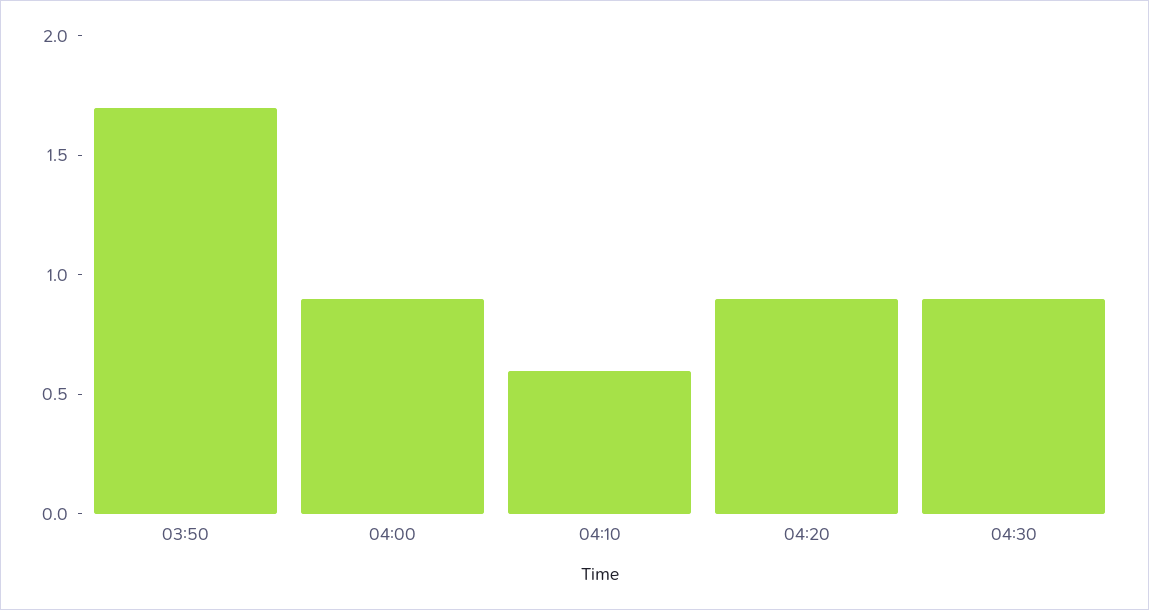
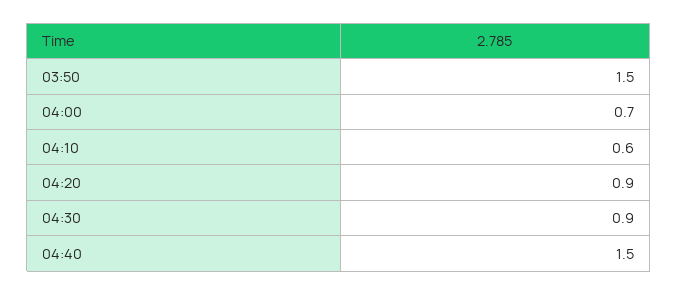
03:50: 1.7 -> 1.5
04:00: 0.9 -> 0.7
04:40: none -> 1.5

